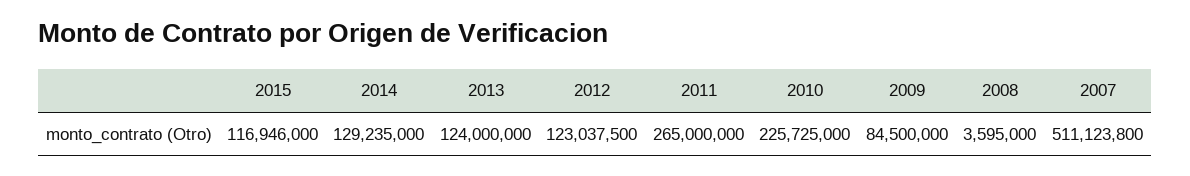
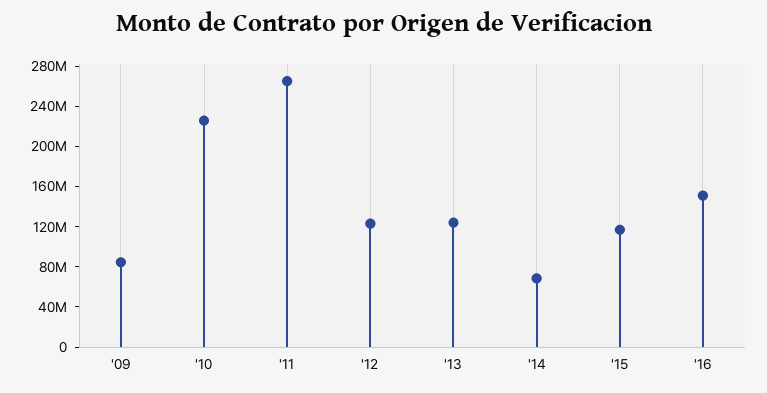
2014: 129235000 -> 70000000
2008: 3595000 -> none
2007: 511123800 -> none
'16: none -> 150000000

